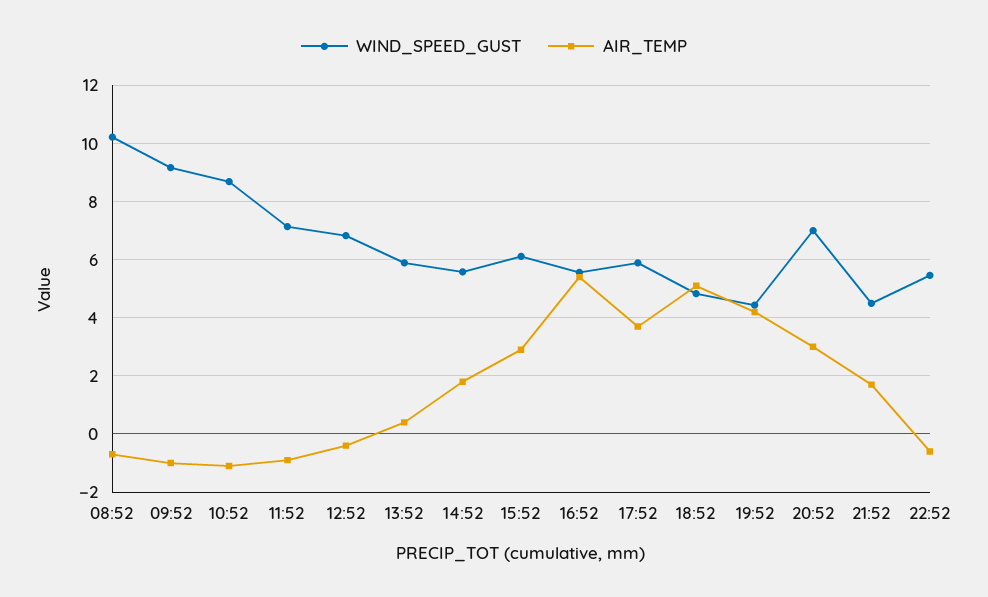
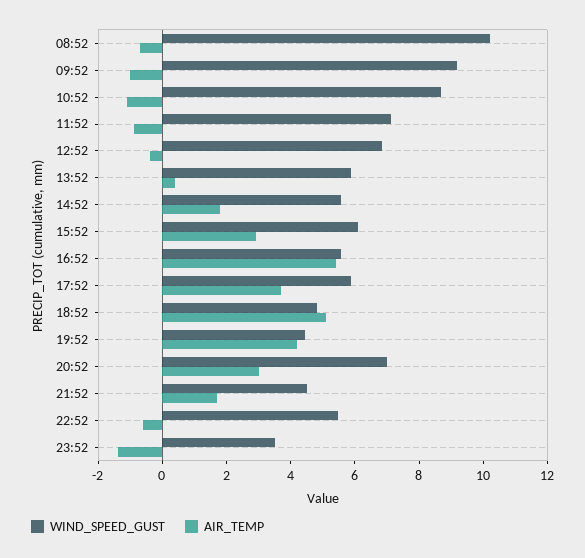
WIND_SPEED_GUST, 23:52: none -> 3.5
AIR_TEMP, 23:52: none -> -1.5

